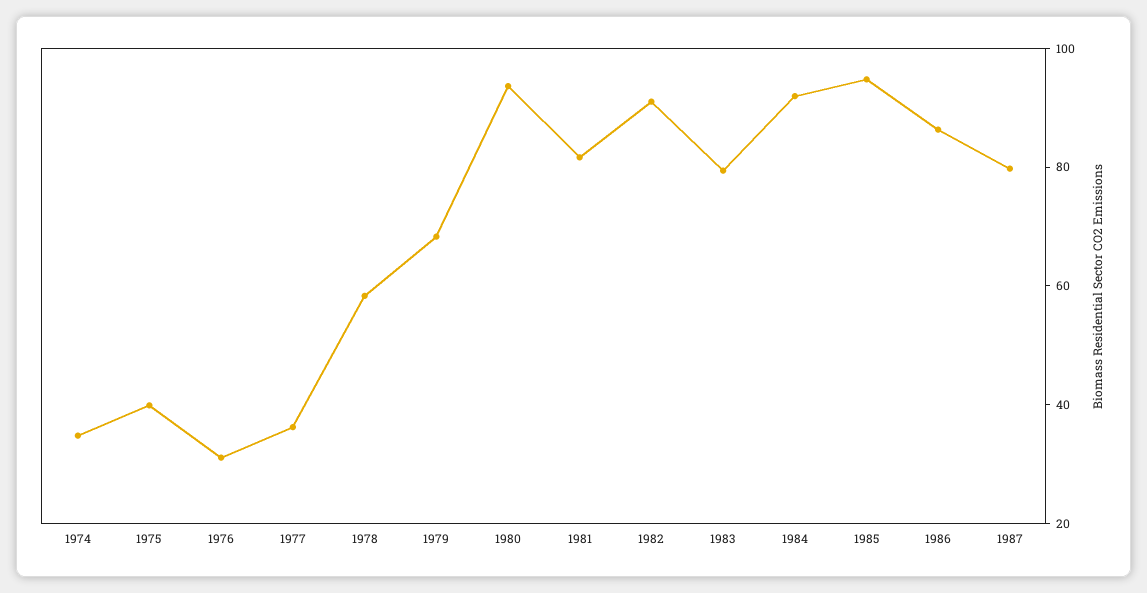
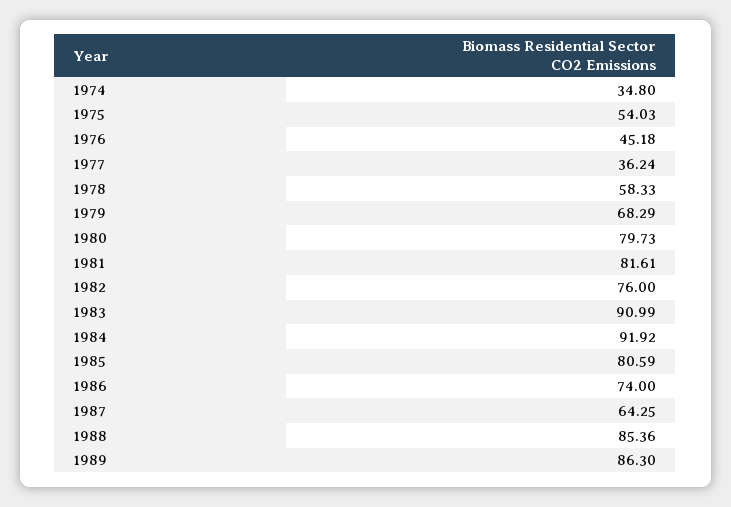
1975: 40 -> 54.03
1976: 30 -> 45.18
1980: 95 -> 79.73
1982: 90 -> 76
1983: 80 -> 90.99
1985: 95 -> 80.59
1986: 85 -> 74
1987: 80 -> 64.25
1988: none -> 85.36
1989: none -> 86.3

